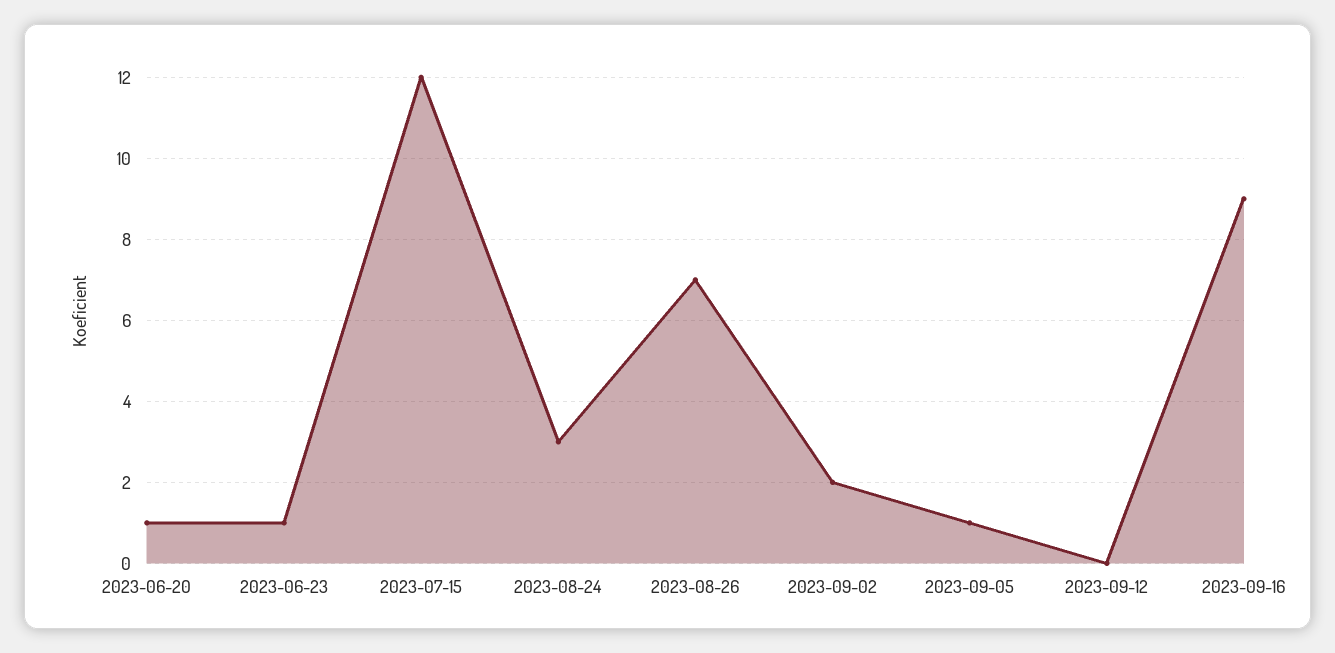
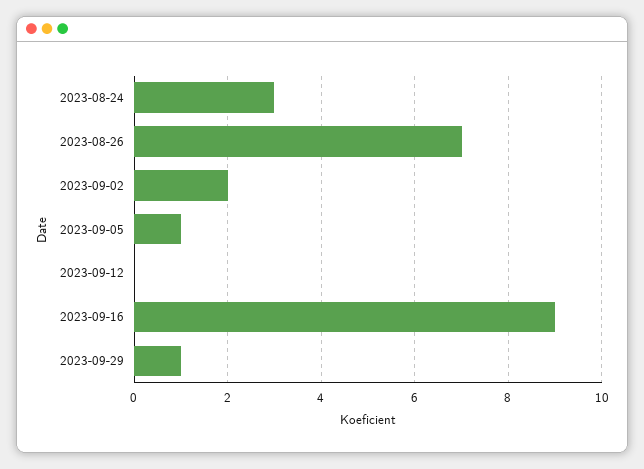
2023-06-20: 1 -> none
2023-06-23: 1 -> none
2023-07-15: 12 -> none
2023-09-29: none -> 1

